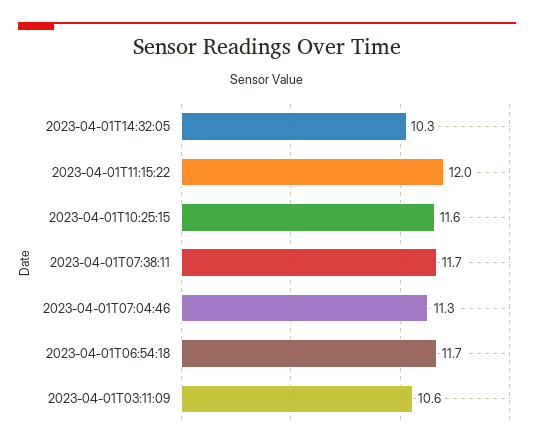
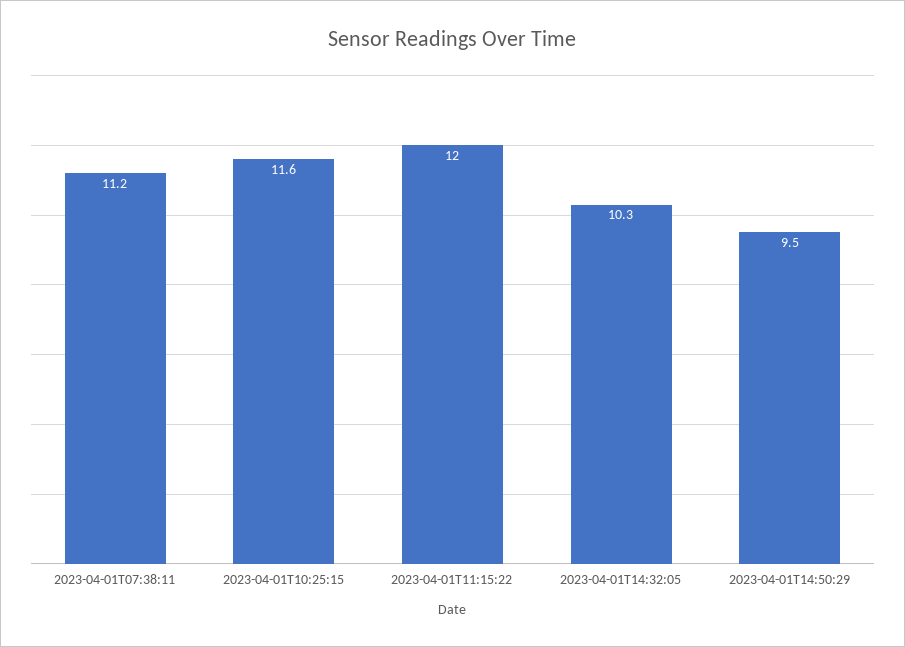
2023-04-01T07:38:11: 11.7 -> 11.2
2023-04-01T07:04:46: 11.3 -> none
2023-04-01T06:54:18: 11.7 -> none
2023-04-01T03:11:09: 10.6 -> none
2023-04-01T14:50:29: none -> 9.5

